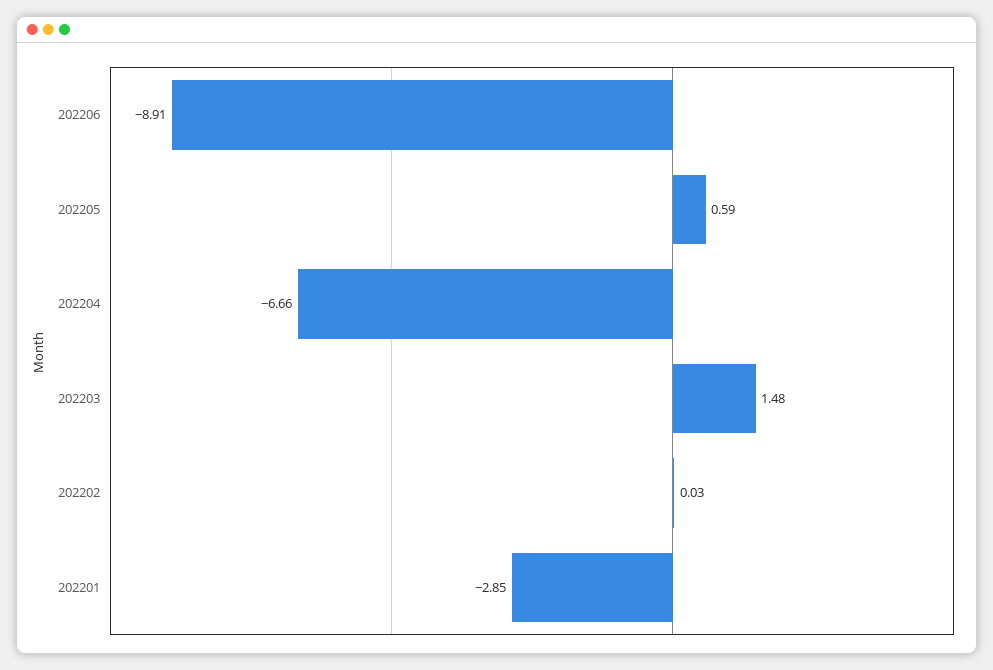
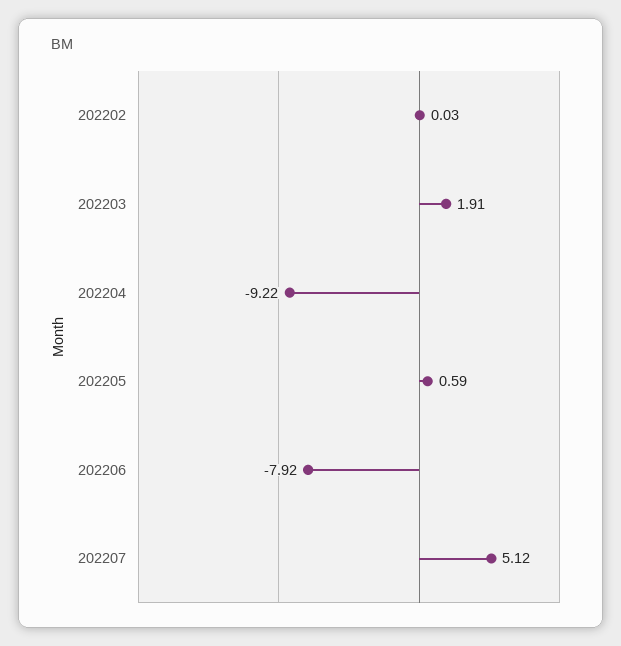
202206: -8.91 -> -7.92
202204: -6.66 -> -9.22
202203: 1.48 -> 1.91
202201: -2.85 -> none
202207: none -> 5.12

